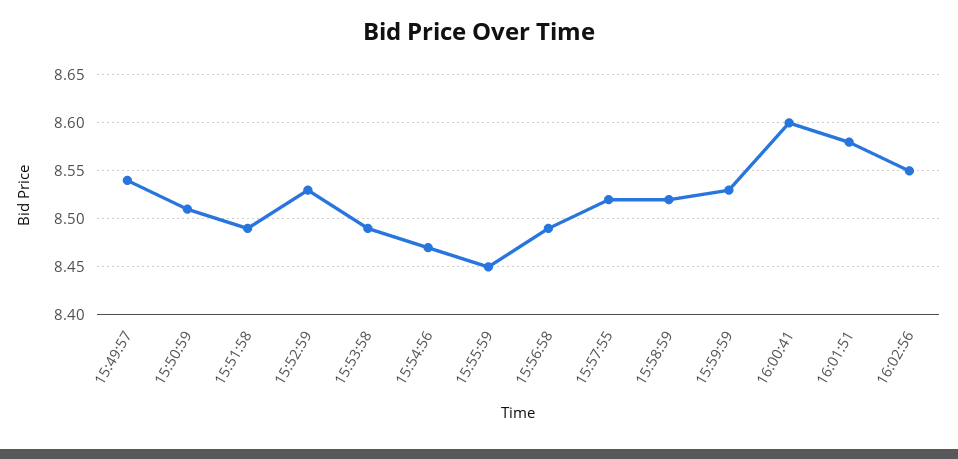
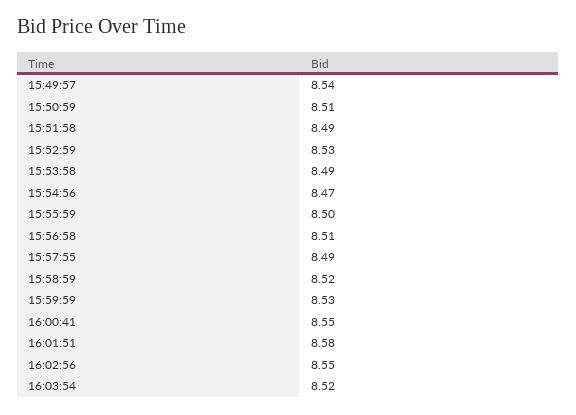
15:55:59: 8.45 -> 8.5
15:56:58: 8.49 -> 8.51
15:57:55: 8.52 -> 8.49
16:00:41: 8.6 -> 8.55
16:03:54: none -> 8.52

